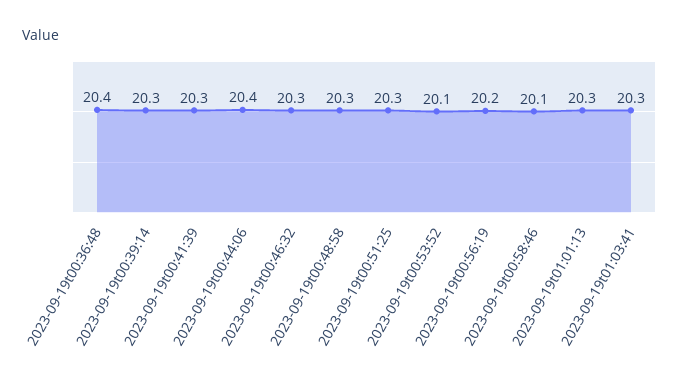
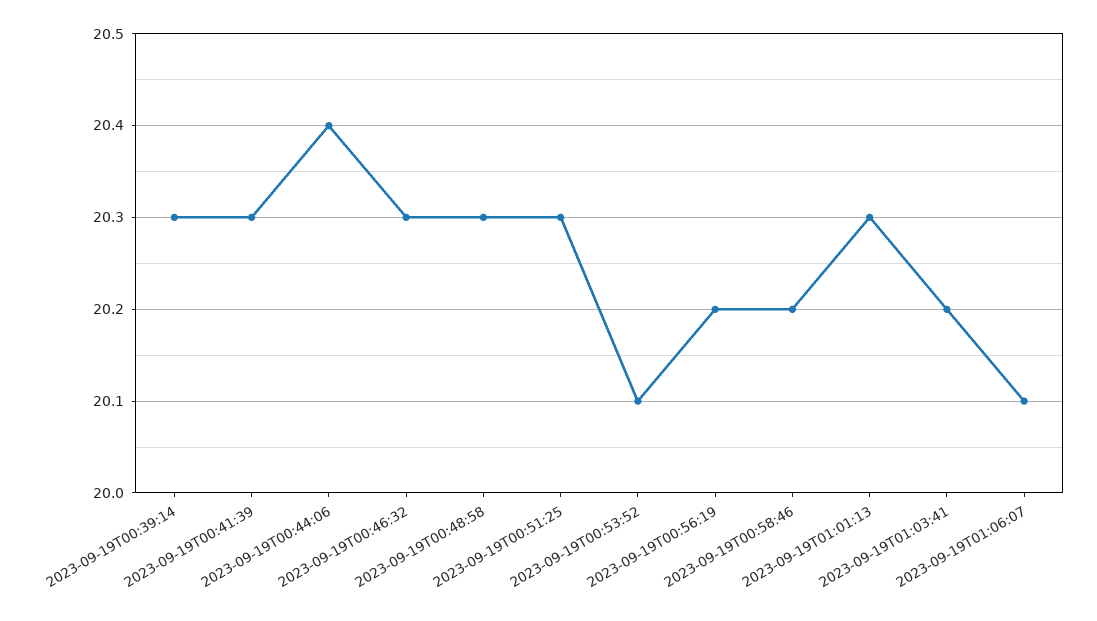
2023-09-19t00:36:48: 20.4 -> none
2023-09-19t00:58:46: 20.1 -> 20.2
2023-09-19t01:03:41: 20.3 -> 20.2
2023-09-19T01:06:07: none -> 20.1

